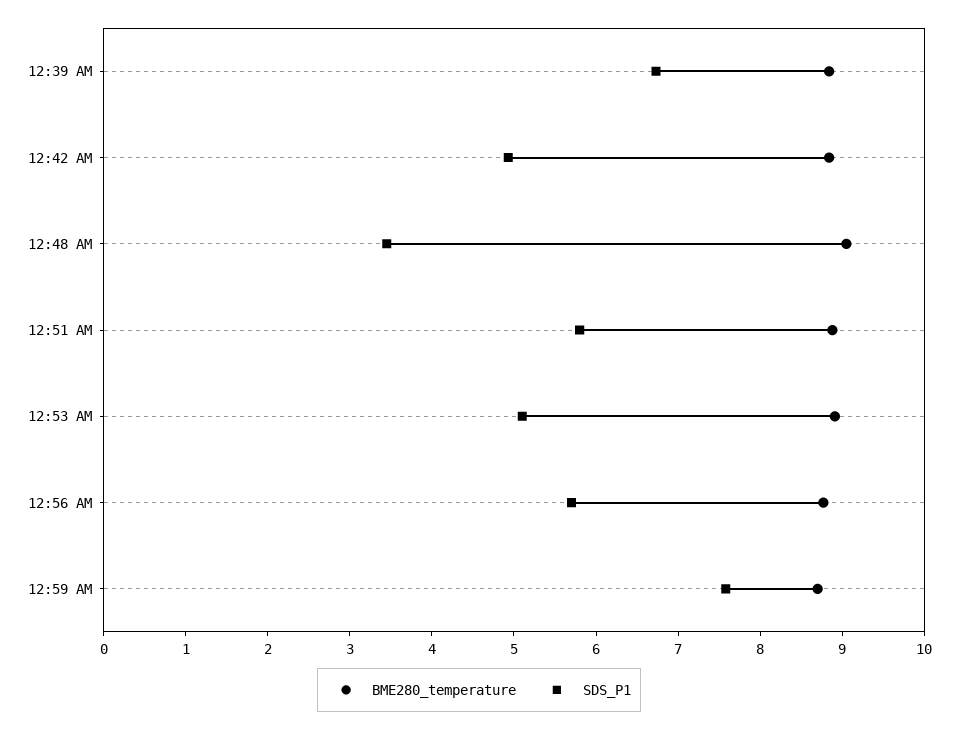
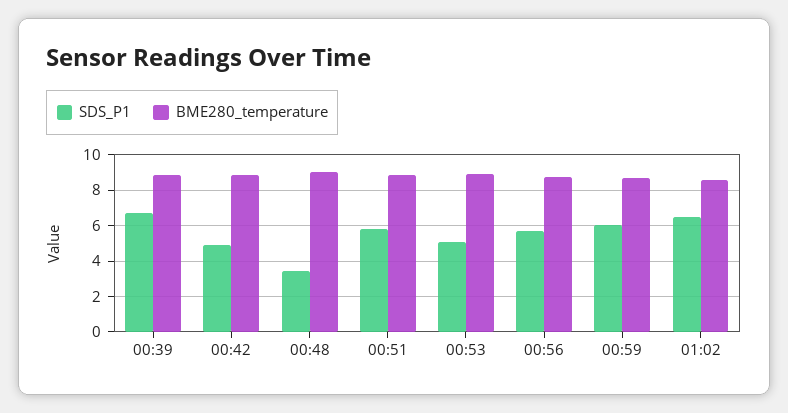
SDS_P1, 12:59 AM: 7.6 -> 6
SDS_P1, 01:02: none -> 6.5
BME280_temperature, 01:02: none -> 8.5

